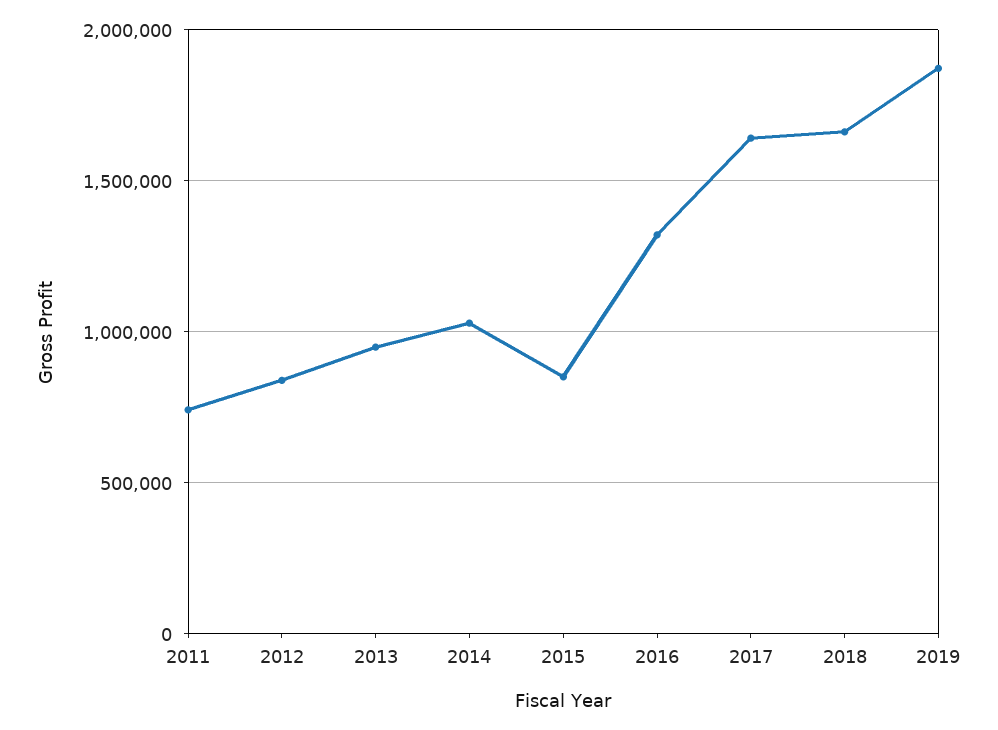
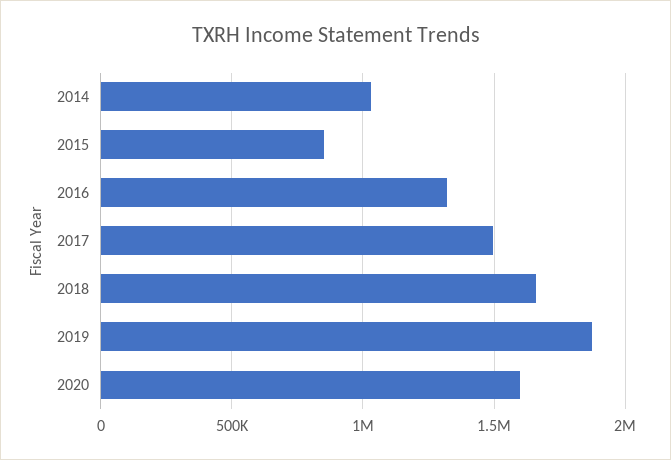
2011: 750000 -> none
2012: 850000 -> none
2013: 950000 -> none
2017: 1650000 -> 1500000
2020: none -> 1600000

